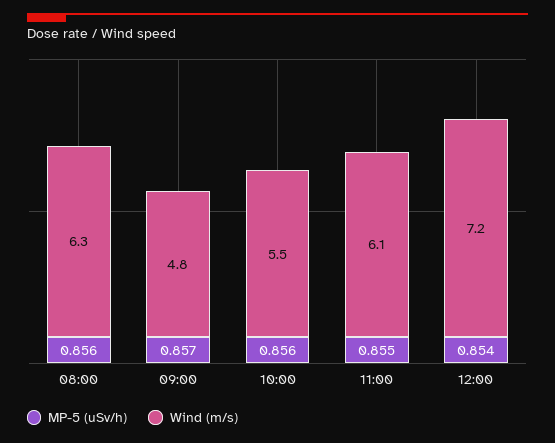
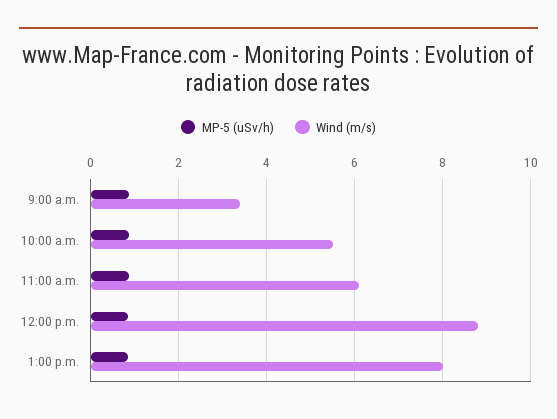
MP-5 (uSv/h), 08:00: 0.856 -> none
Wind (m/s), 08:00: 6.3 -> none
Wind (m/s), 09:00: 4.8 -> 3.4
Wind (m/s), 12:00: 7.2 -> 8.8
MP-5 (uSv/h), 1:00 p.m.: none -> 0.8
Wind (m/s), 1:00 p.m.: none -> 8

